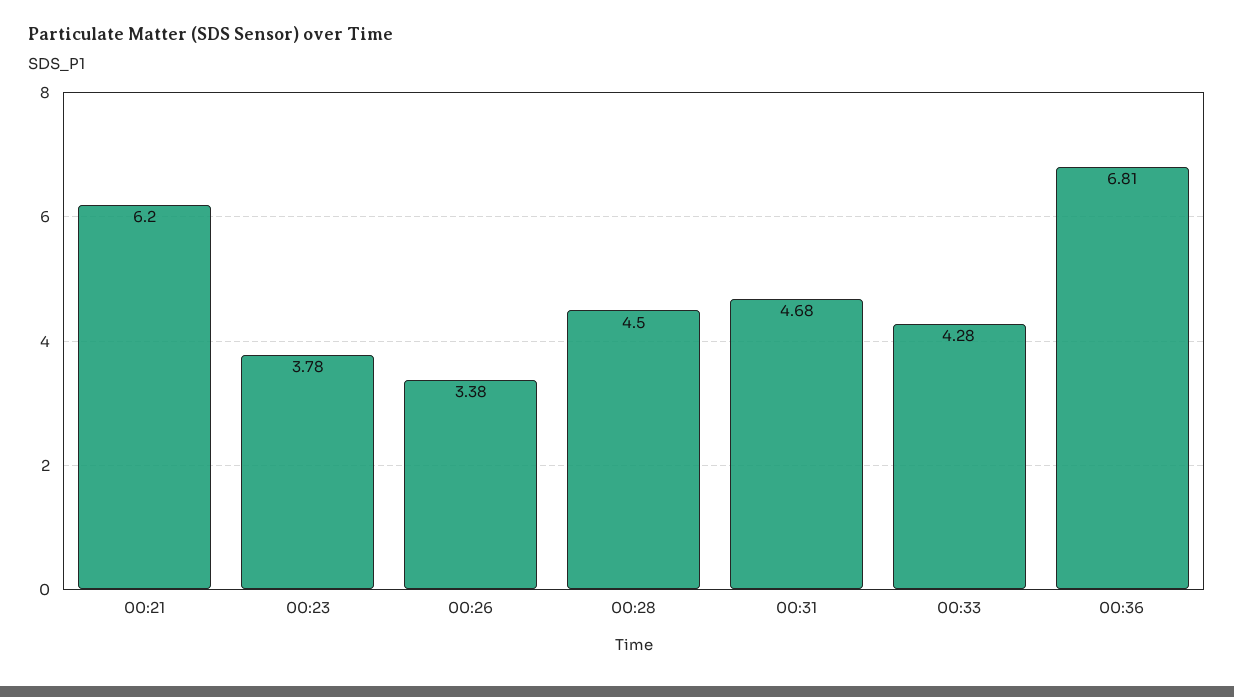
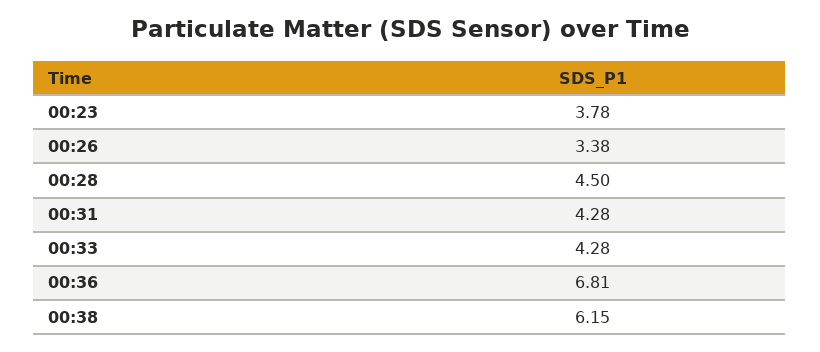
00:21: 6.2 -> none
00:31: 4.68 -> 4.28
00:38: none -> 6.15

